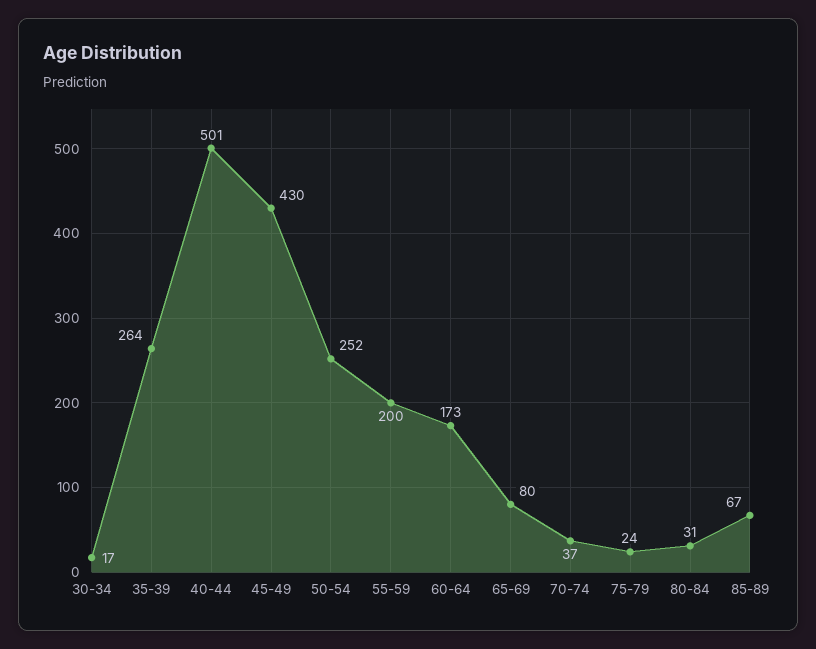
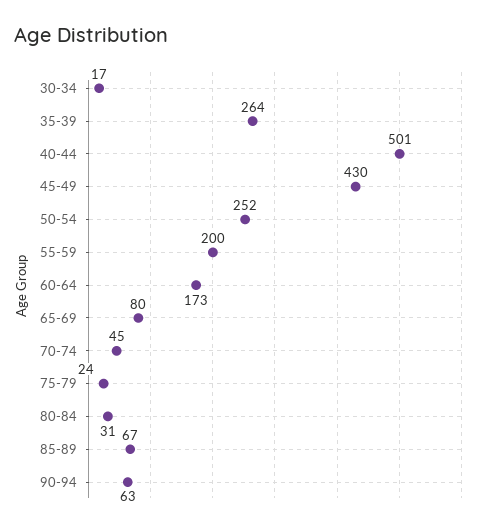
70-74: 37 -> 45
90-94: none -> 63

